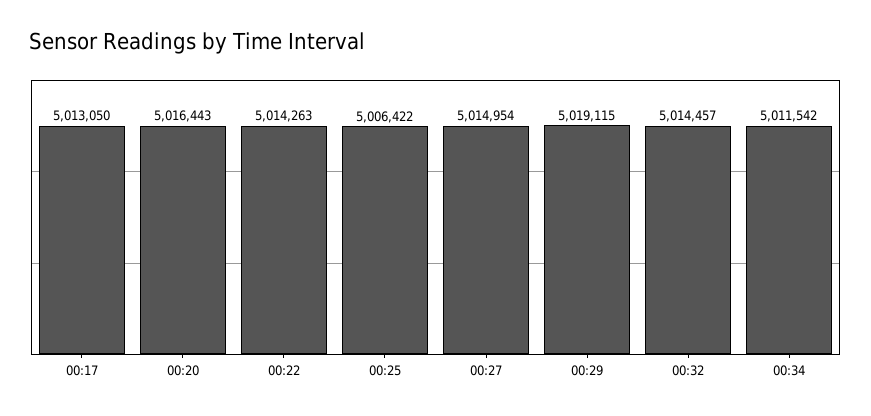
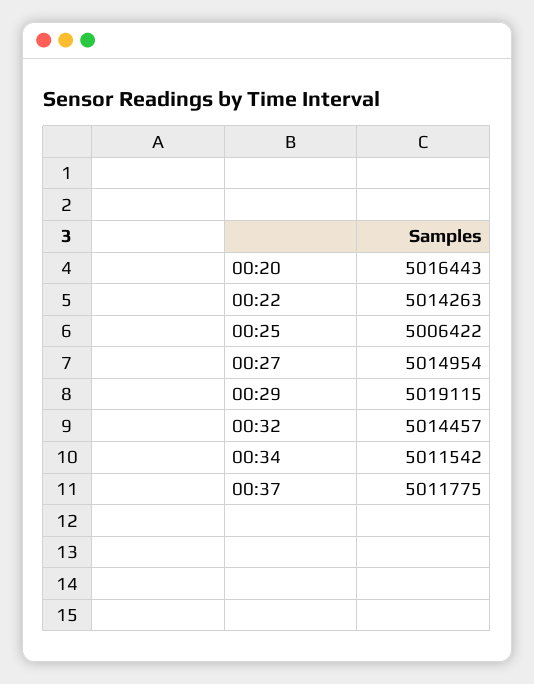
00:17: 5013050 -> none
00:37: none -> 5011775

